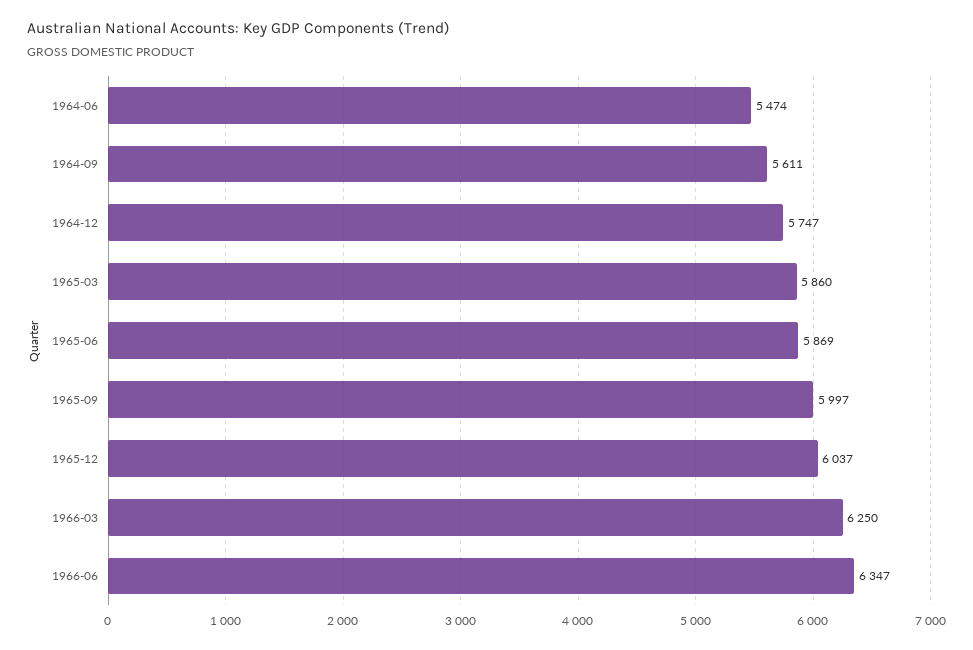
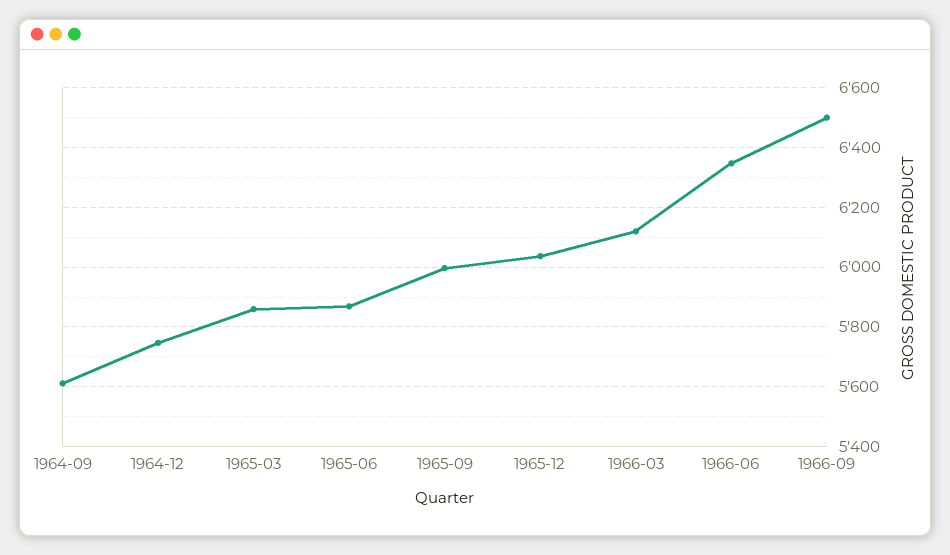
1964-06: 5474 -> none
1966-03: 6250 -> 6125
1966-09: none -> 6500

